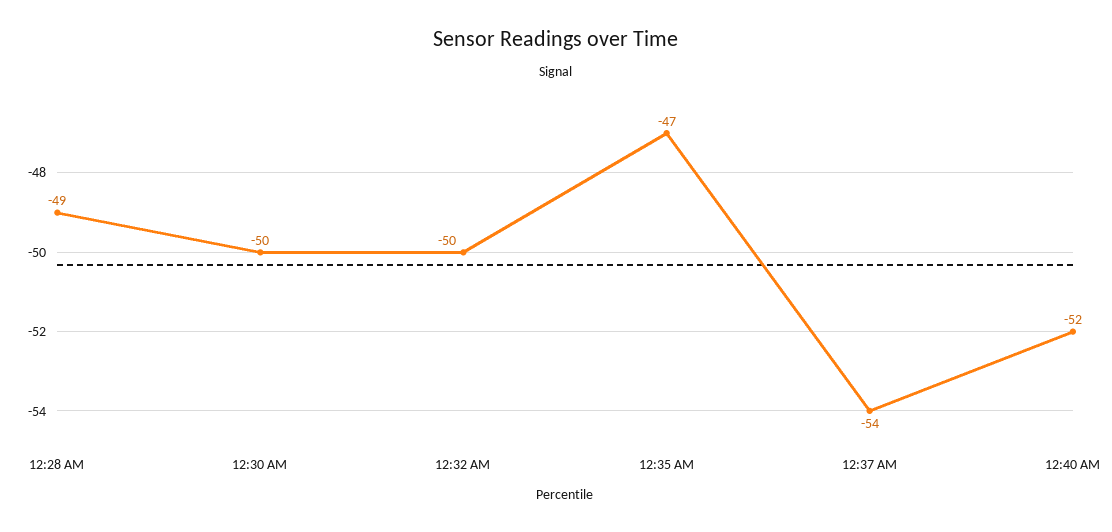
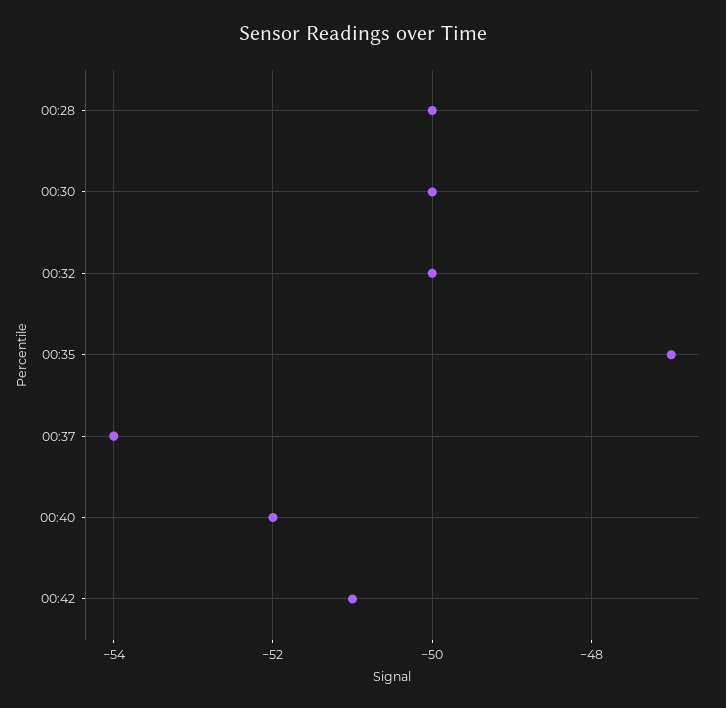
12:28 AM: -49 -> -50
00:42: none -> -51

